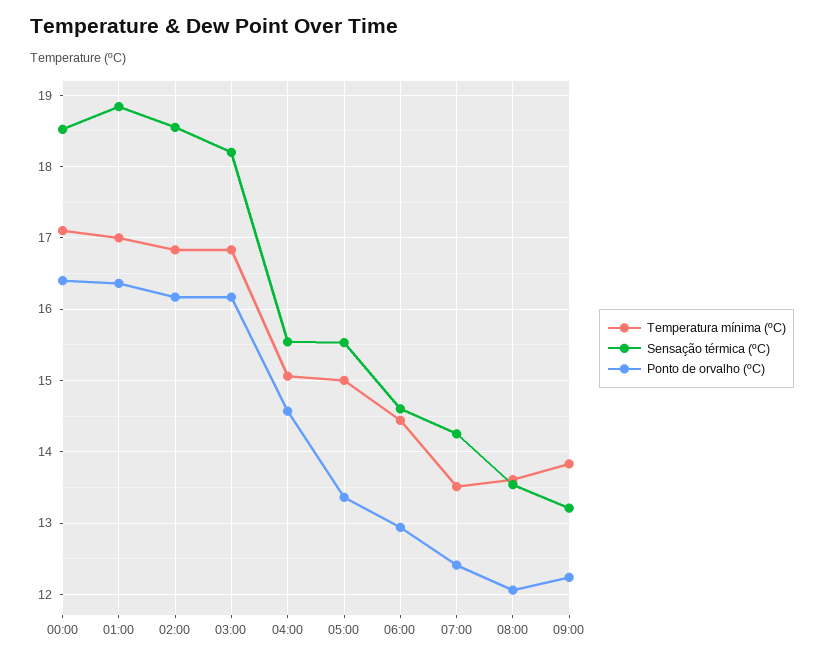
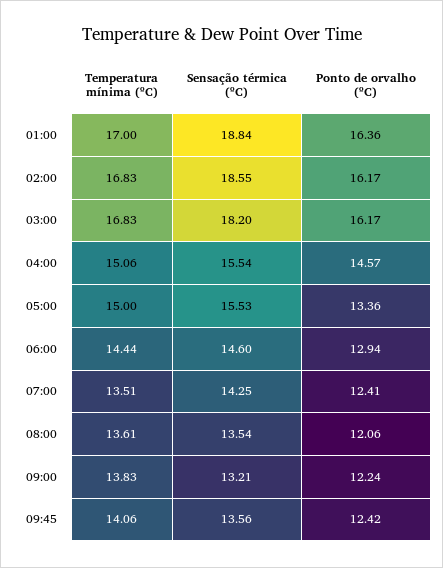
Temperatura mínima (ºC), 00:00: 17.1 -> none
Sensação térmica (ºC), 00:00: 18.5 -> none
Ponto de orvalho (ºC), 00:00: 16.4 -> none
Temperatura mínima (ºC), 09:45: none -> 14.06
Sensação térmica (ºC), 09:45: none -> 13.56
Ponto de orvalho (ºC), 09:45: none -> 12.42

